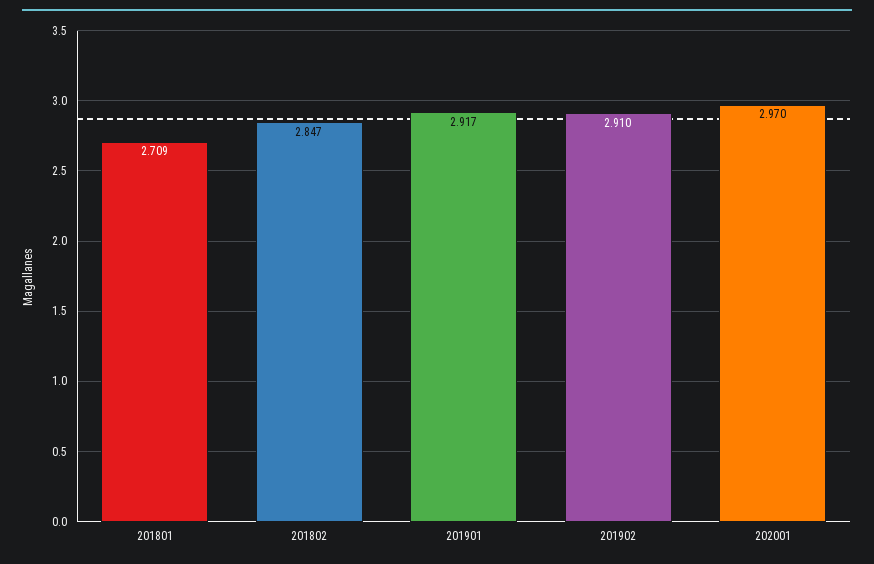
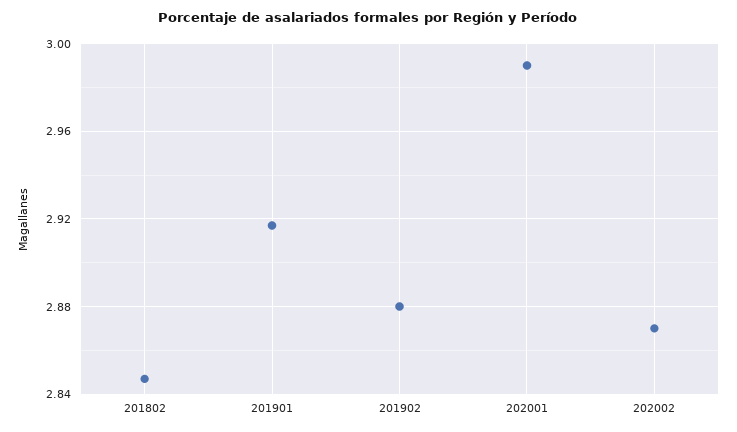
201801: 2.709 -> none
201902: 2.91 -> 2.88
202001: 2.97 -> 2.99
202002: none -> 2.87

